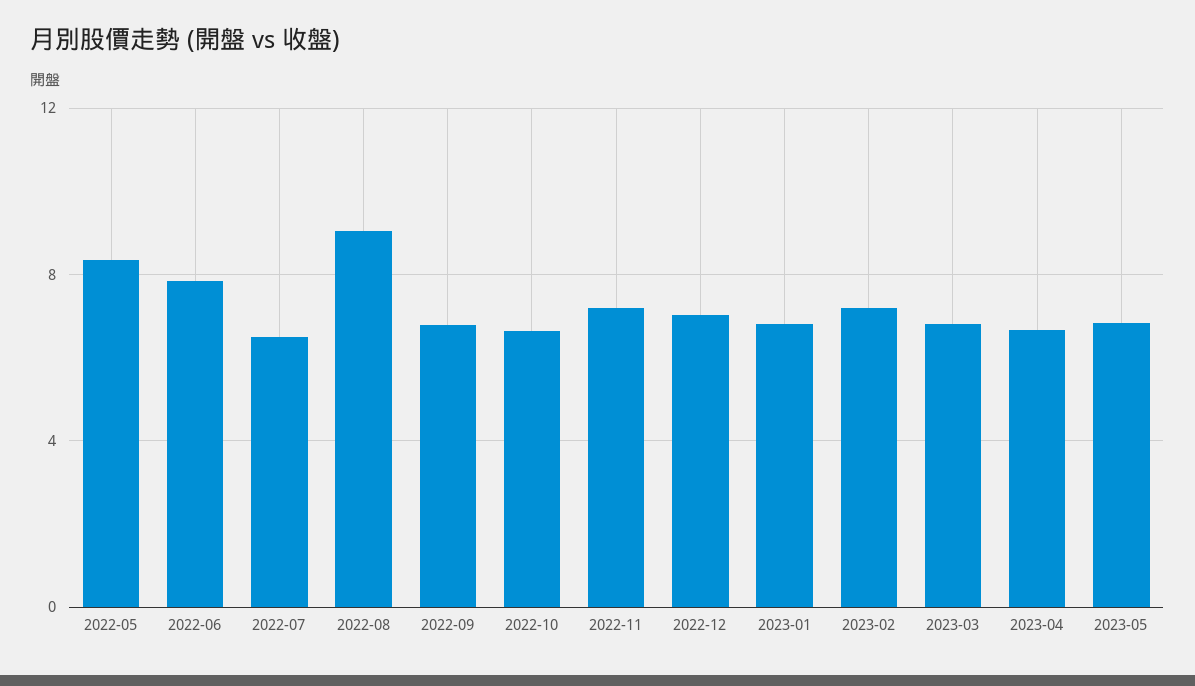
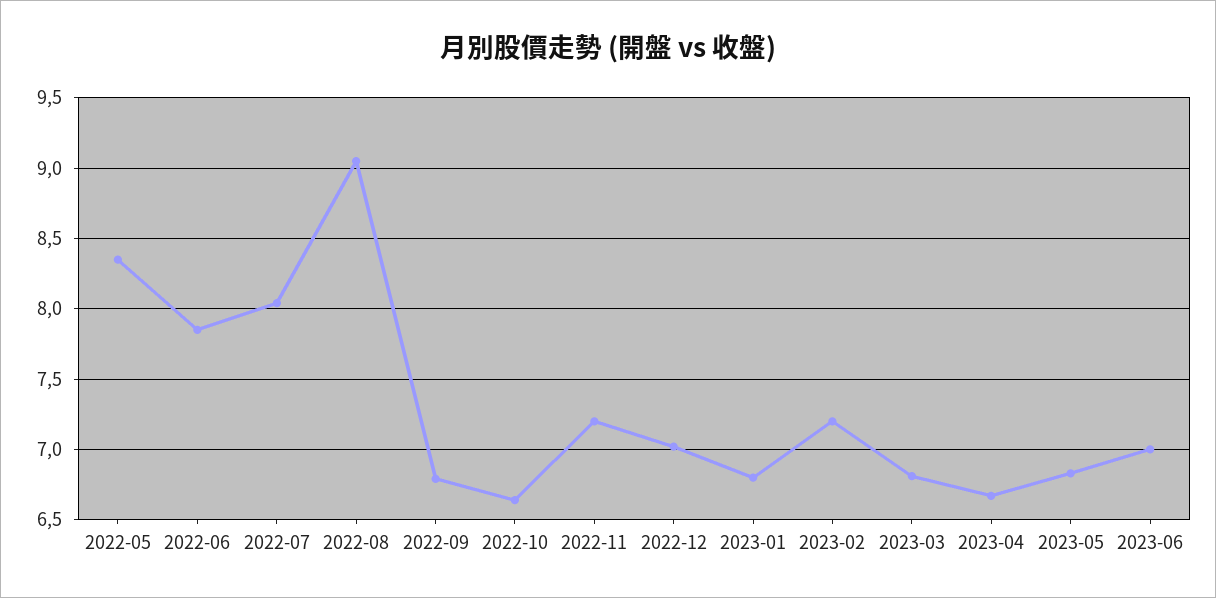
2022-07: 6.5 -> 8.05
2023-06: none -> 7

